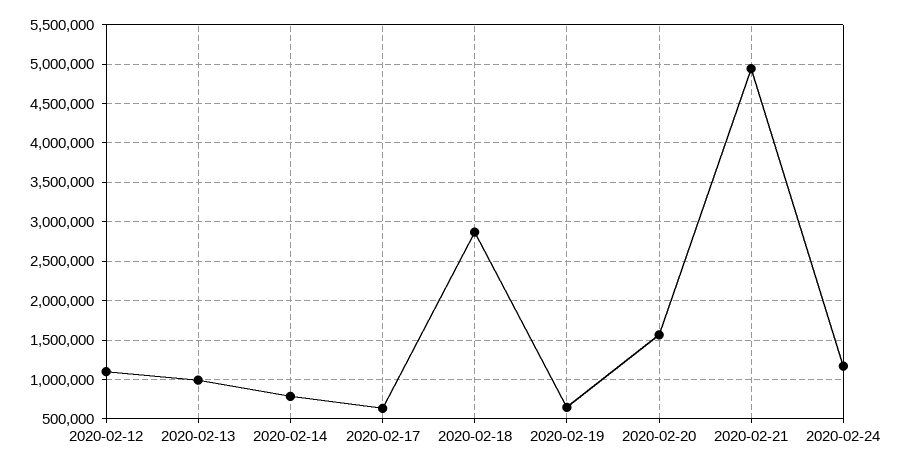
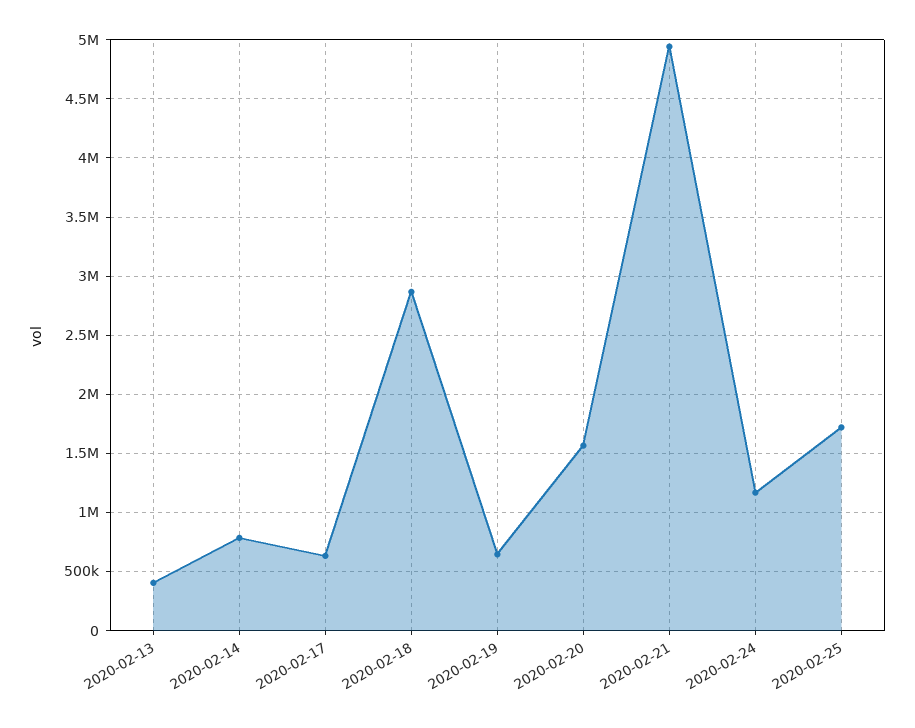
2020-02-12: 1100000 -> none
2020-02-13: 1000000 -> 400000
2020-02-25: none -> 1700000

